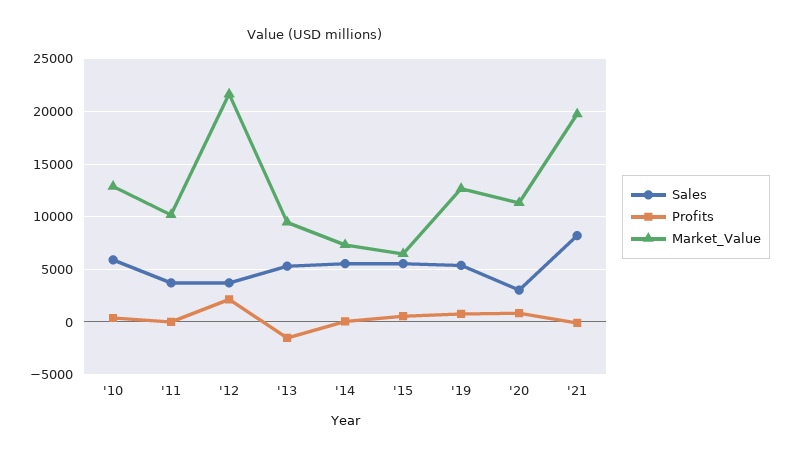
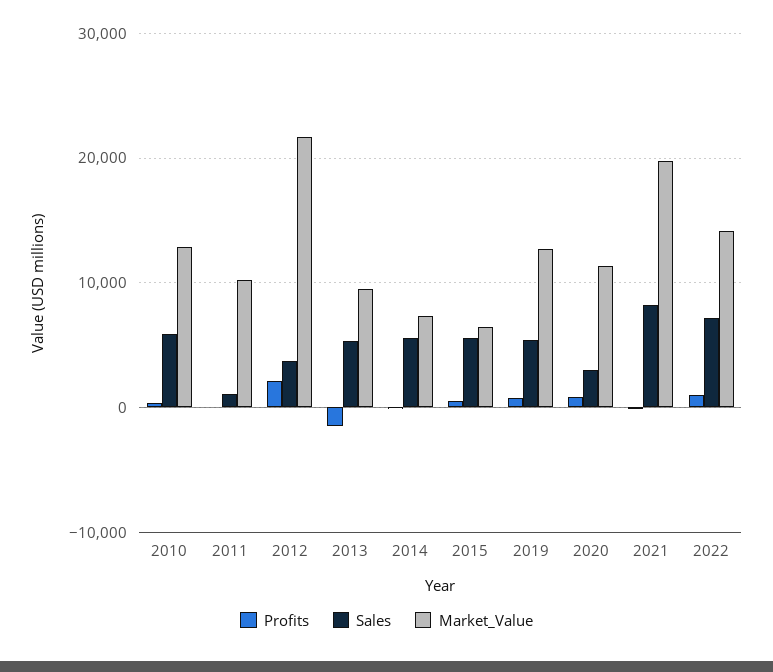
Sales, '11: 4000 -> 1000
Profits, 2022: none -> 1000
Sales, 2022: none -> 7000
Market_Value, 2022: none -> 14000

